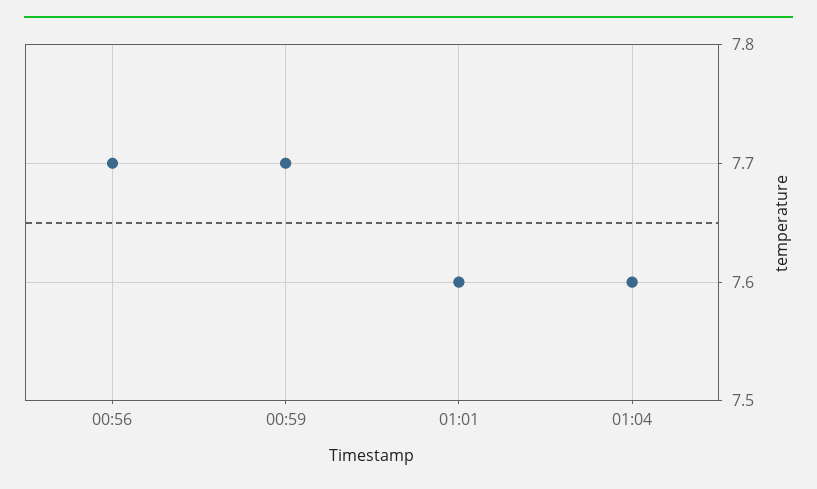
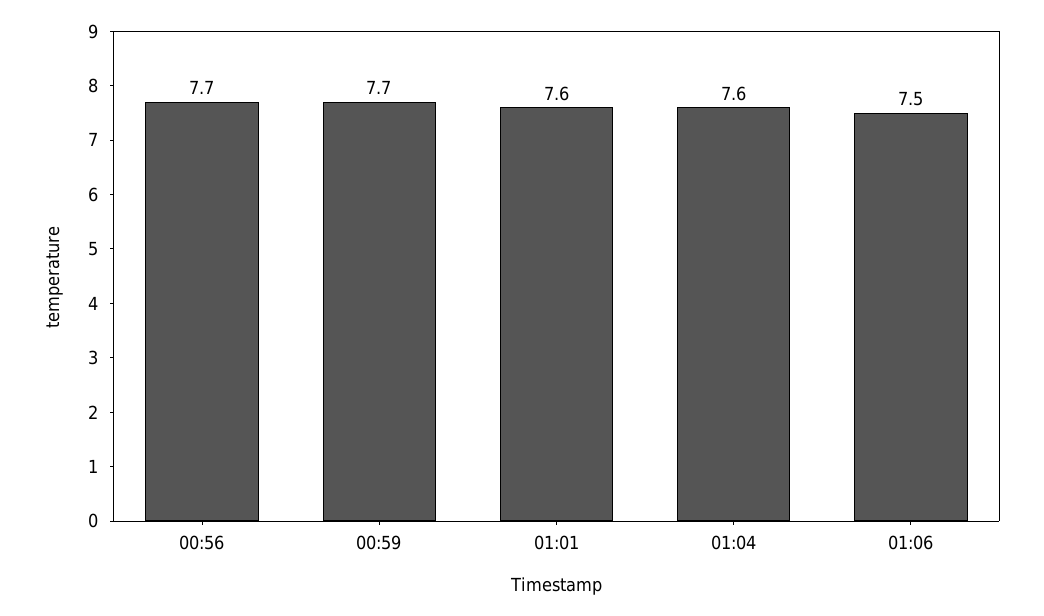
01:06: none -> 7.5

